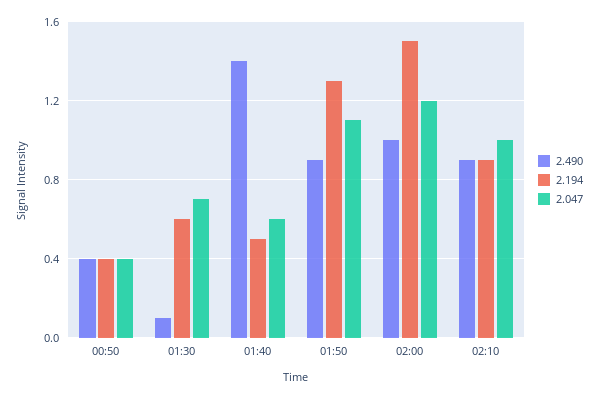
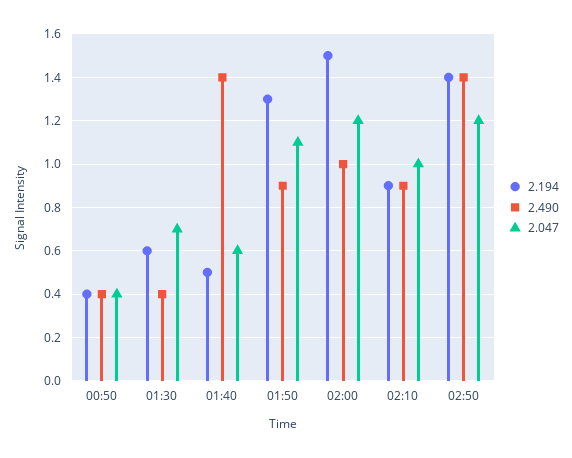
2.490, 01:30: 0.1 -> 0.4
2.194, 02:50: none -> 1.4
2.490, 02:50: none -> 1.4
2.047, 02:50: none -> 1.2

